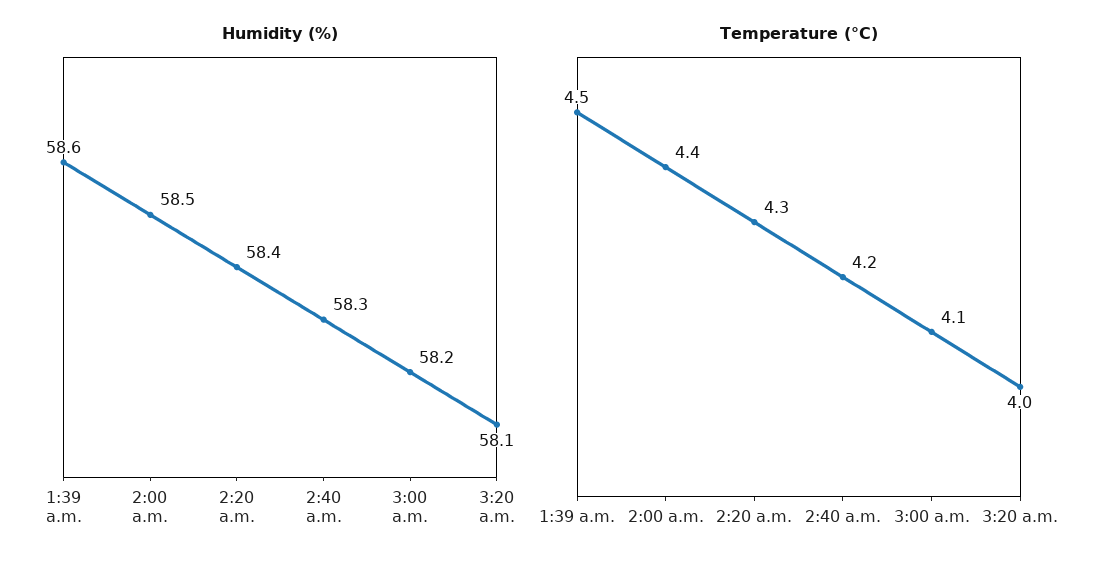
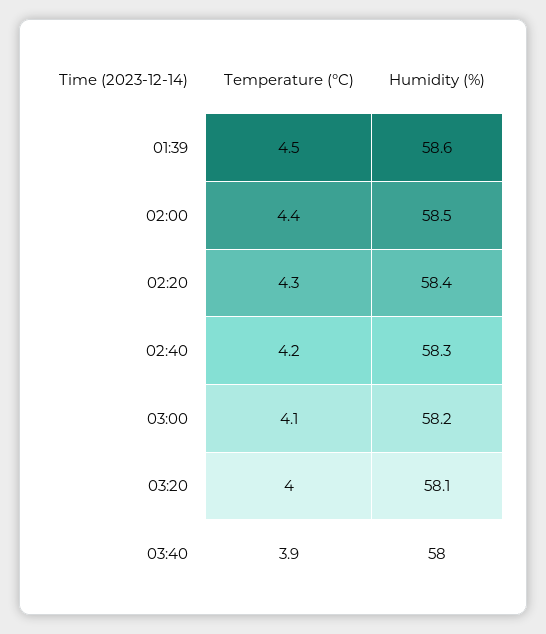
Temperature (°C), 03:40: none -> 3.9
Humidity (%), 03:40: none -> 58

